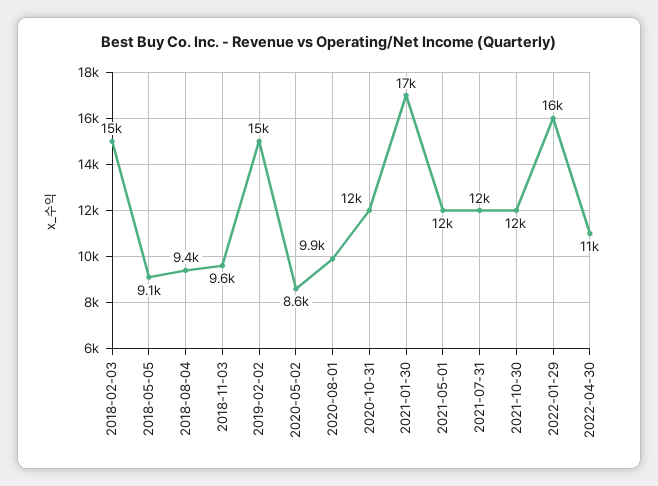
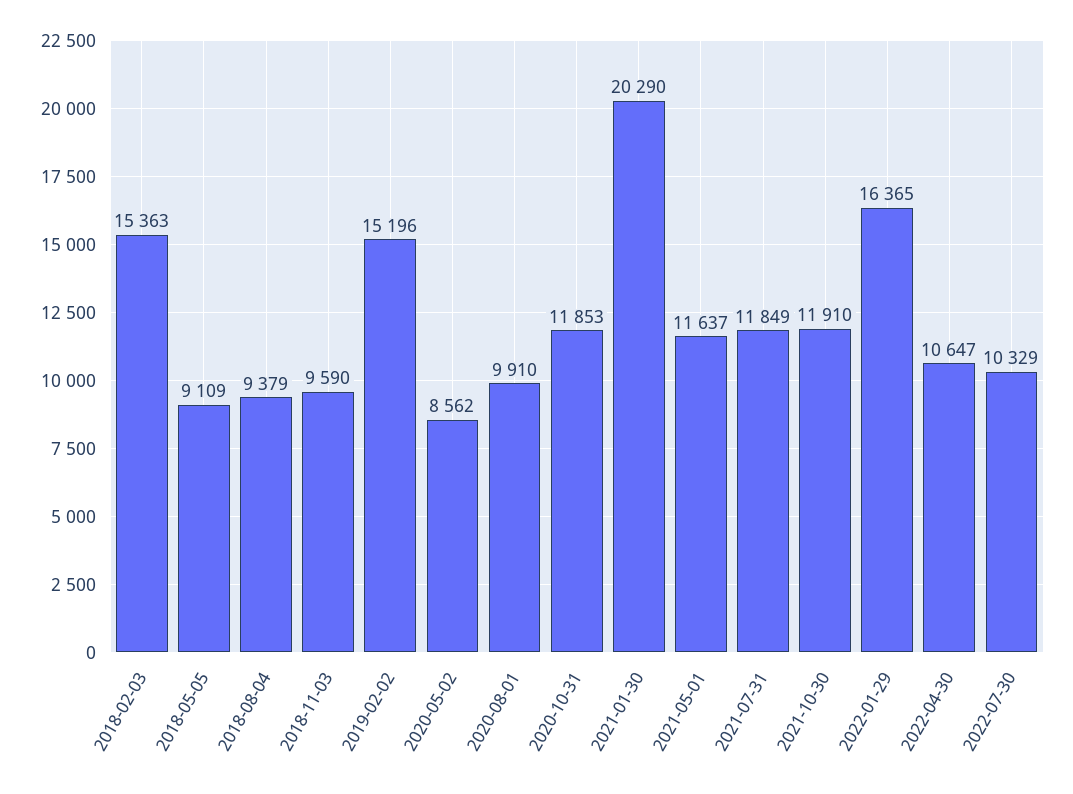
2021-01-30: 17000 -> 20290
2022-07-30: none -> 10329

